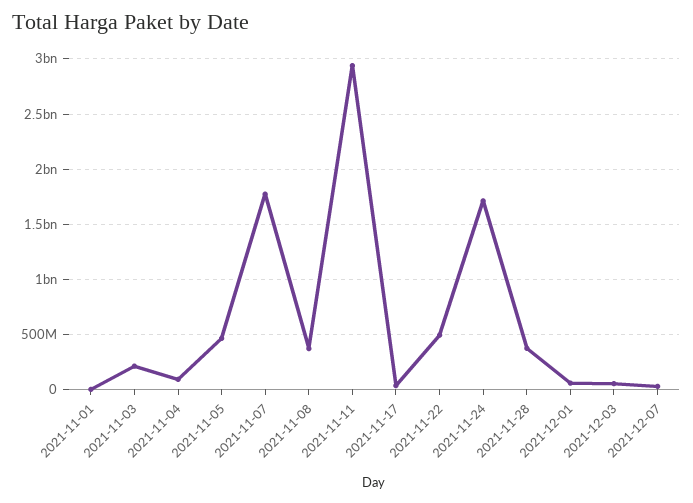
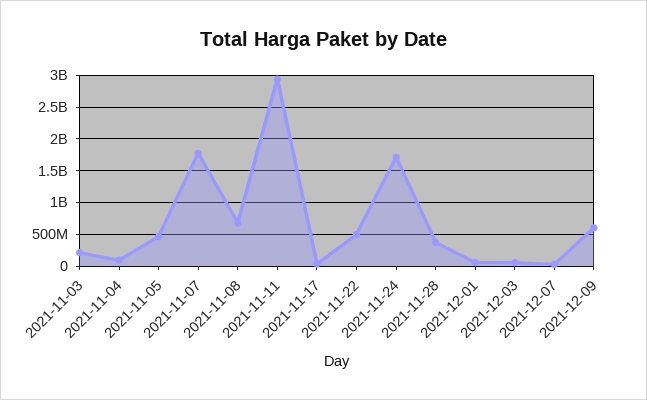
2021-11-01: 0 -> none
2021-11-08: 400000000 -> 700000000
2021-12-09: none -> 600000000

